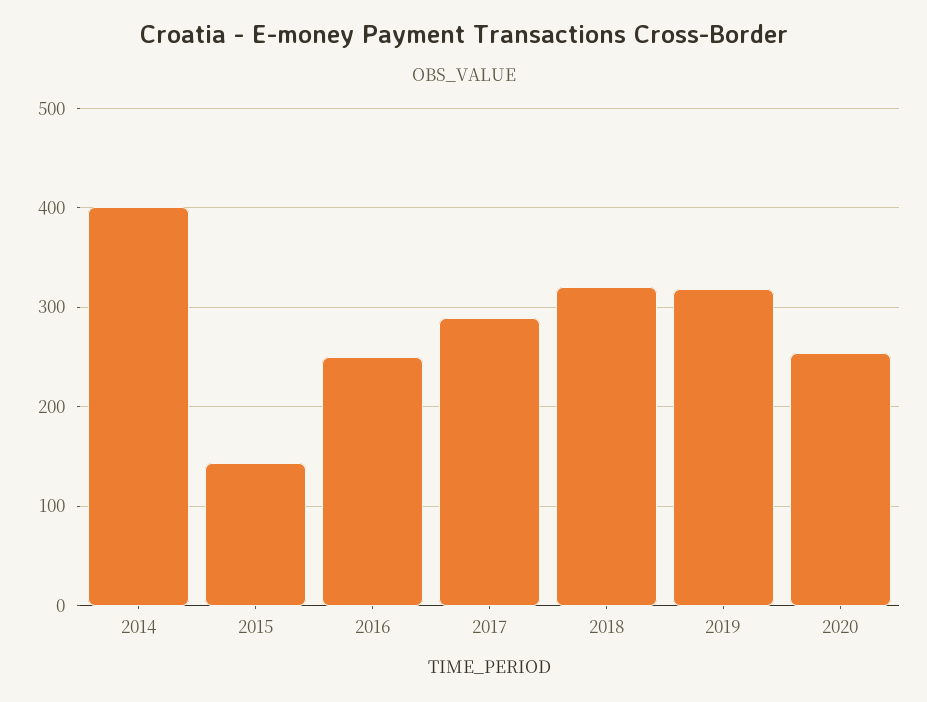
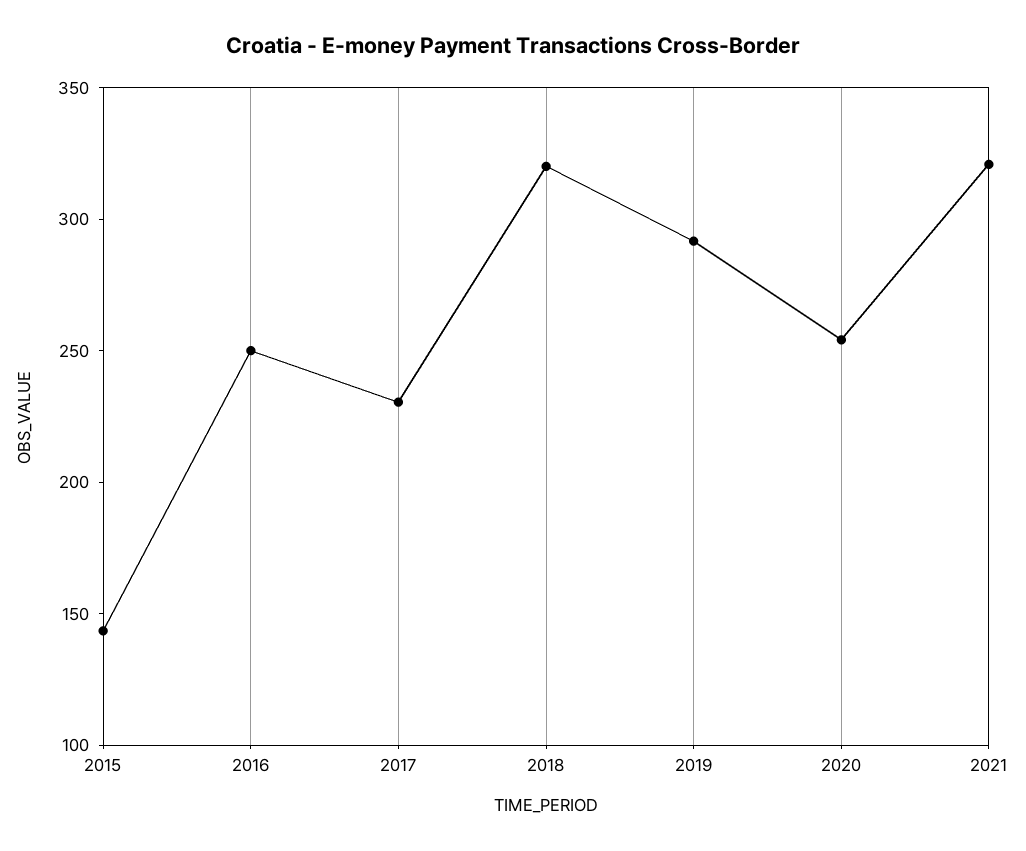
2014: 400 -> none
2017: 290 -> 230
2019: 320 -> 290
2021: none -> 320

